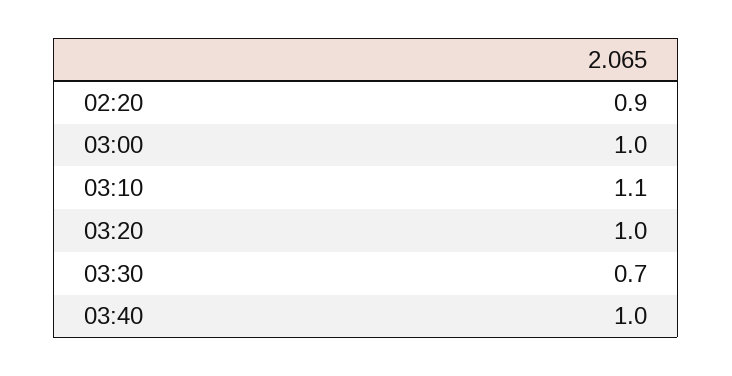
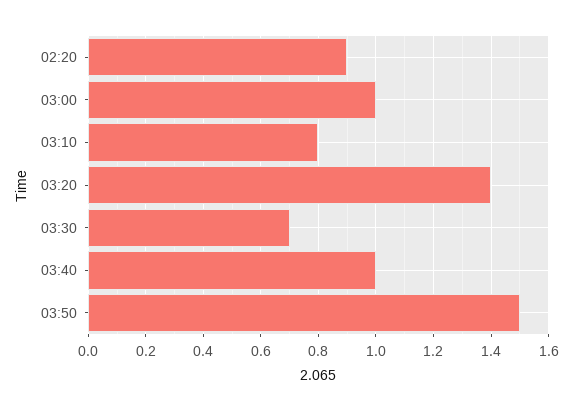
03:10: 1.1 -> 0.8
03:20: 1 -> 1.4
03:50: none -> 1.5

